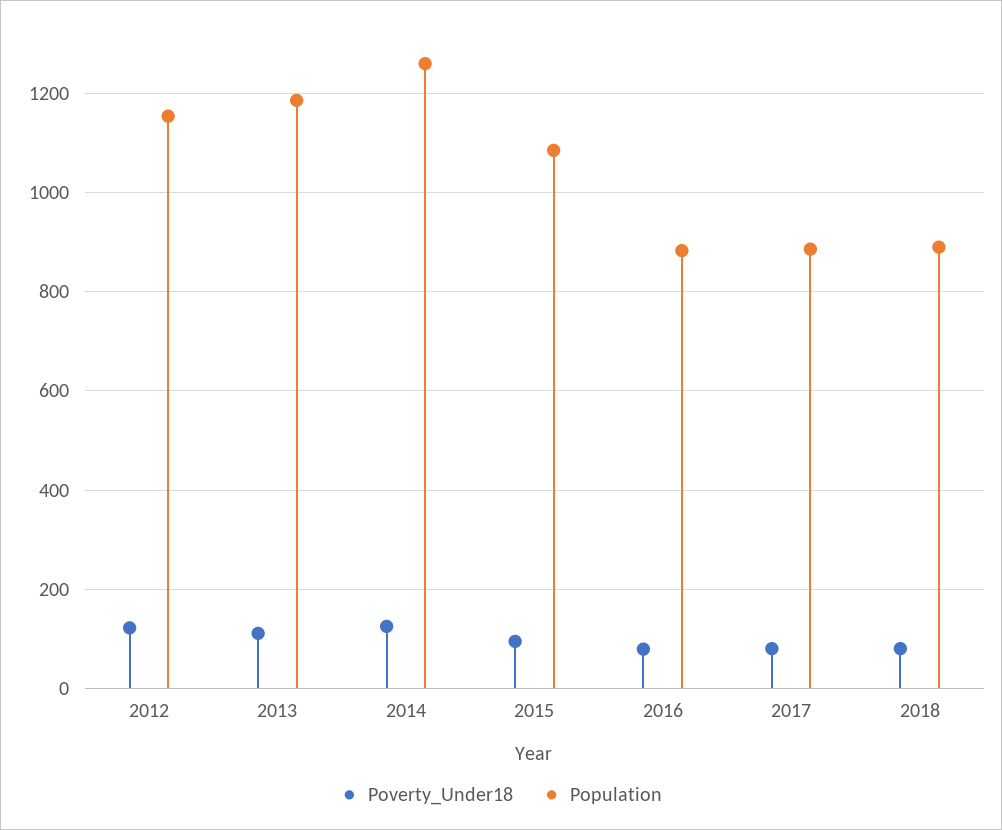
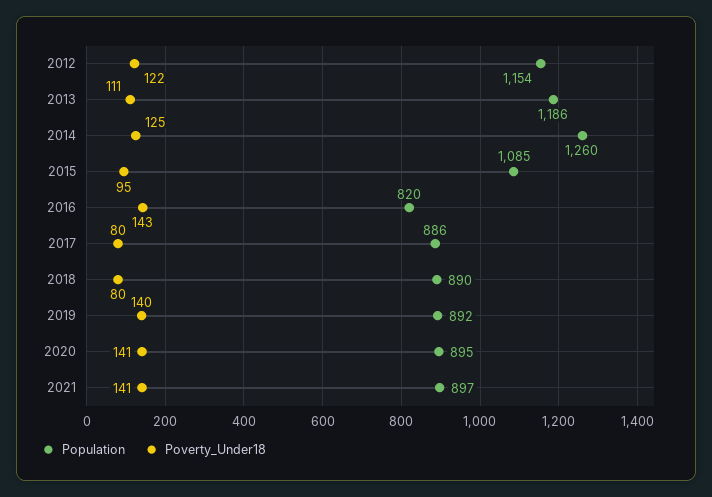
Poverty_Under18, 2016: 80 -> 143
Population, 2016: 880 -> 820
Population, 2019: none -> 892
Poverty_Under18, 2019: none -> 140
Population, 2020: none -> 895
Poverty_Under18, 2020: none -> 141
Population, 2021: none -> 897
Poverty_Under18, 2021: none -> 141

